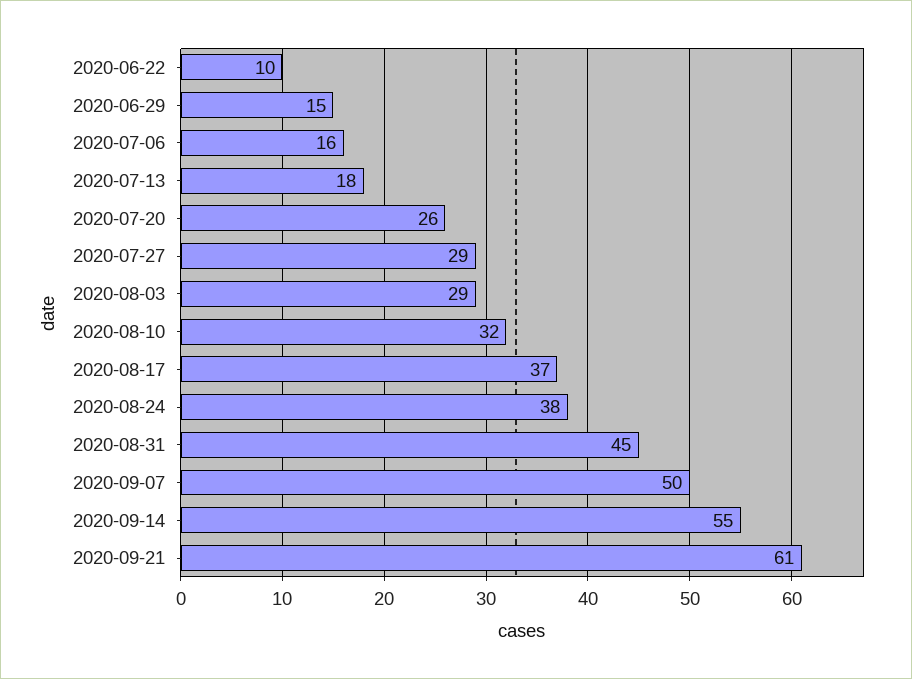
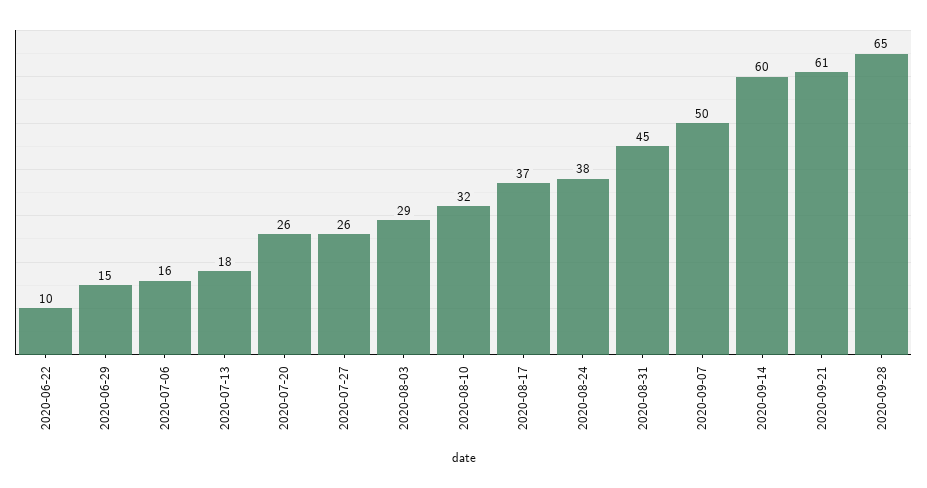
2020-07-27: 29 -> 26
2020-09-14: 55 -> 60
2020-09-28: none -> 65

